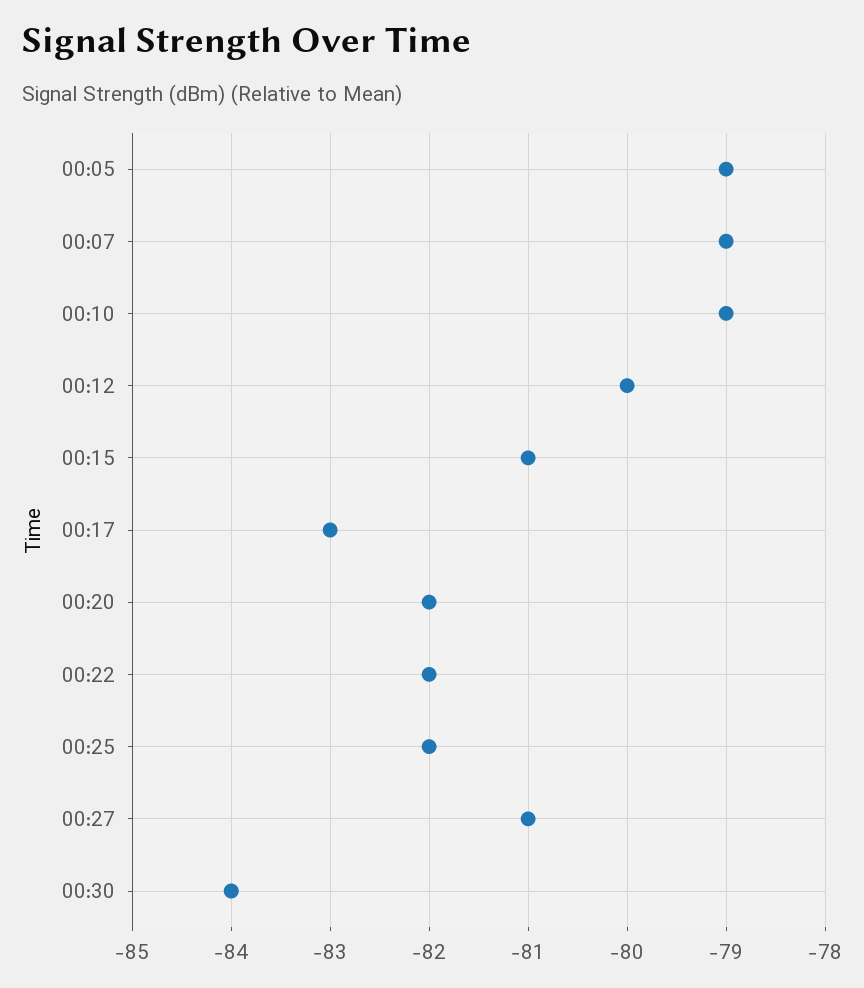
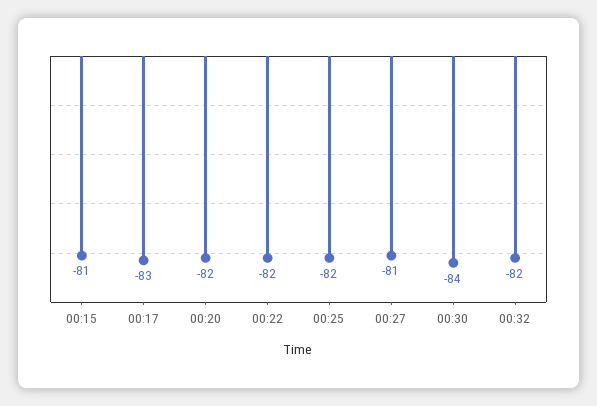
00:05: -79 -> none
00:07: -79 -> none
00:10: -79 -> none
00:12: -80 -> none
00:32: none -> -82

